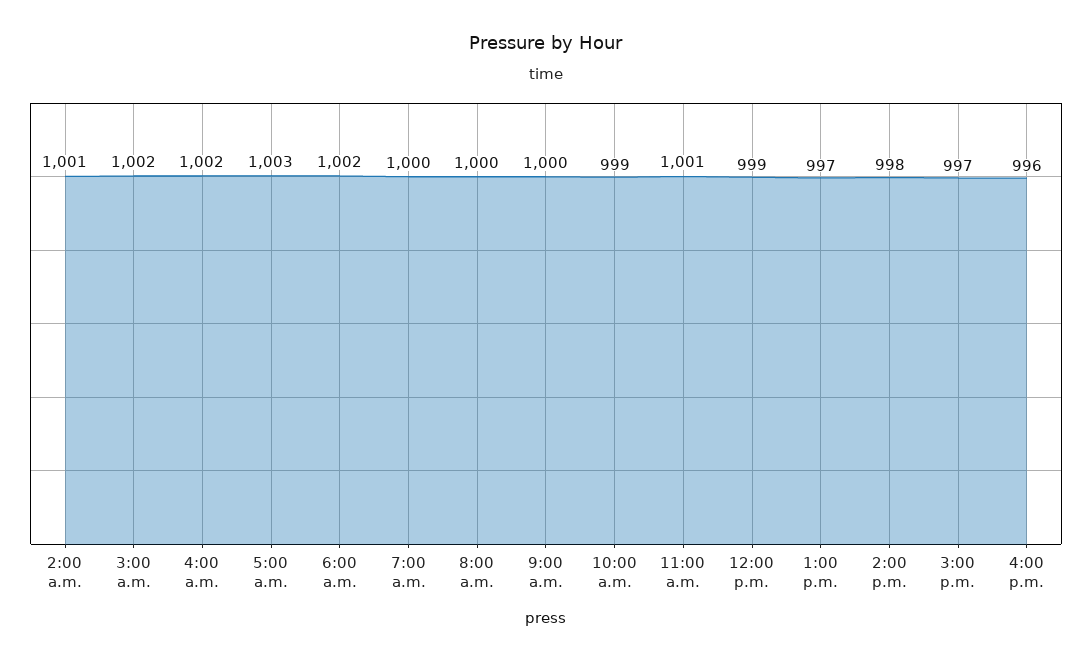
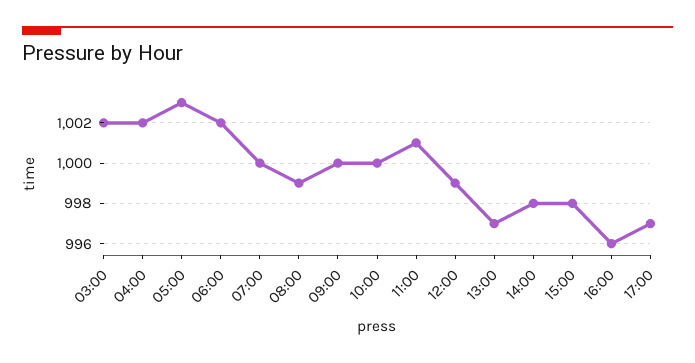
2:00 a.m.: 1001 -> none
8:00 a.m.: 1000 -> 999
10:00 a.m.: 999 -> 1000
3:00 p.m.: 997 -> 998
17:00: none -> 997

